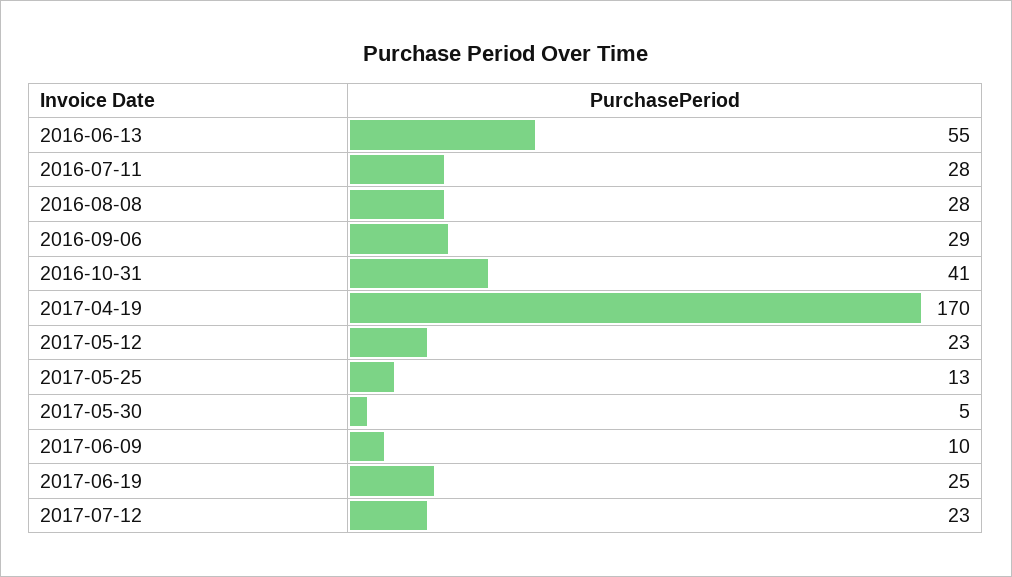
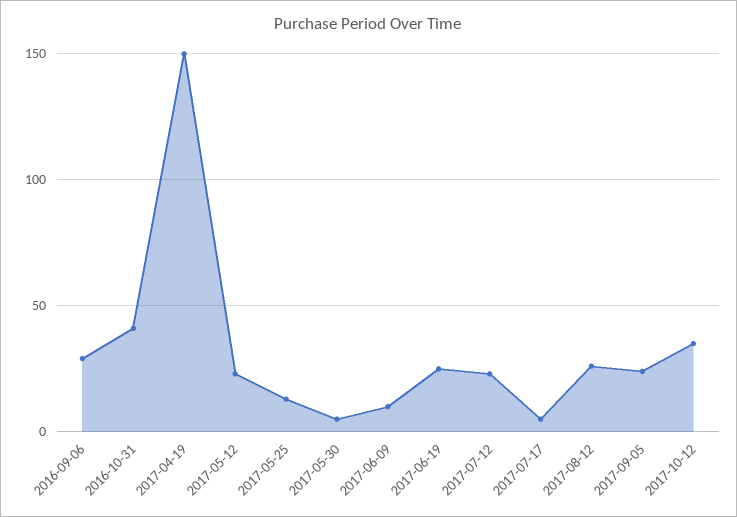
2016-06-13: 55 -> none
2016-07-11: 28 -> none
2016-08-08: 28 -> none
2017-04-19: 170 -> 150
2017-07-17: none -> 5
2017-08-12: none -> 25
2017-09-05: none -> 25
2017-10-12: none -> 35

